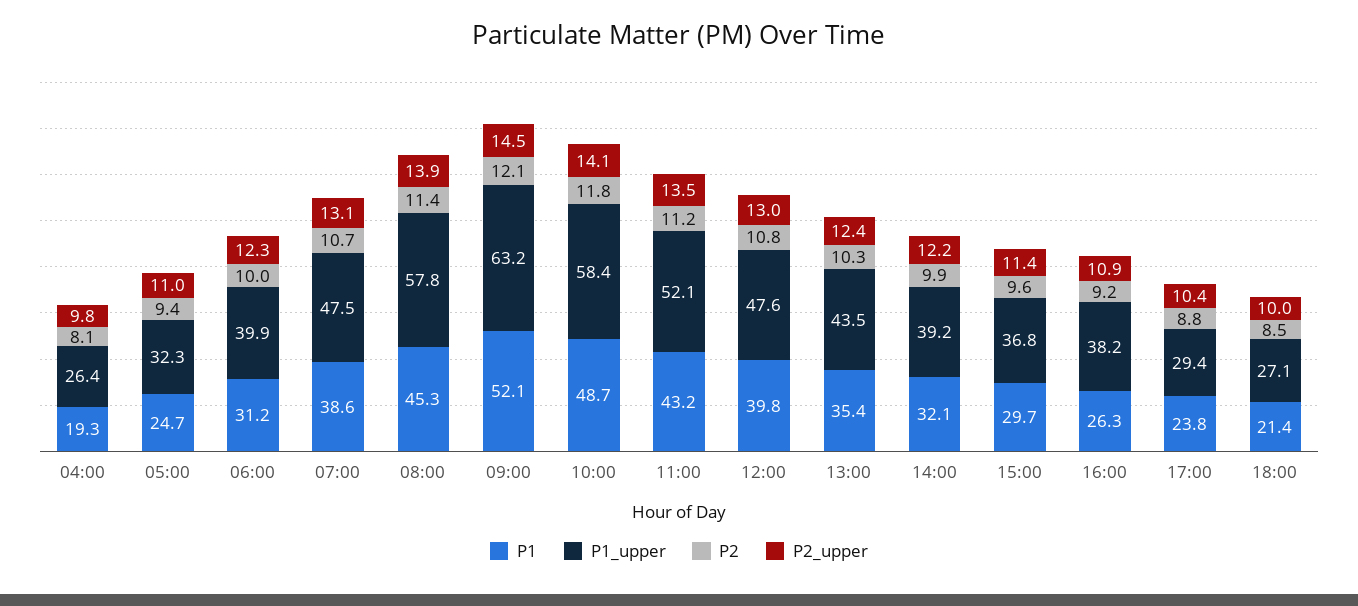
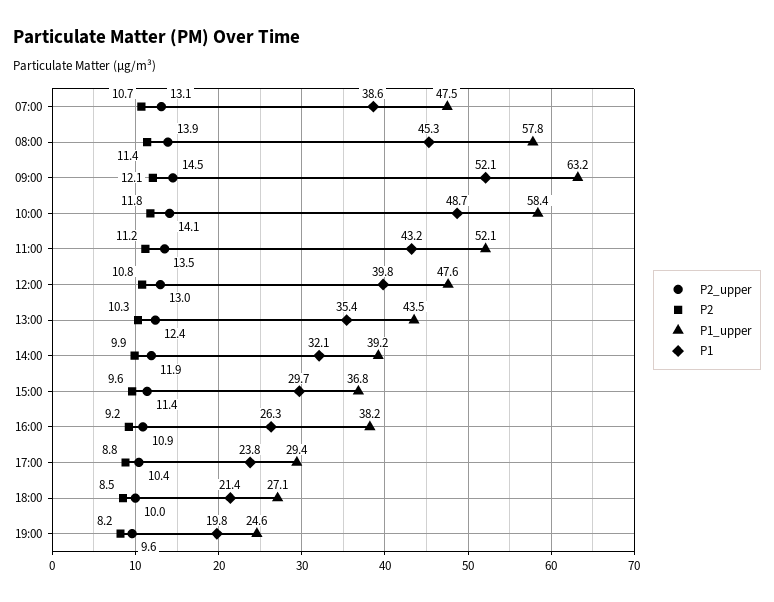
P1, 04:00: 19.3 -> none
P1_upper, 04:00: 26.4 -> none
P2, 04:00: 8.1 -> none
P2_upper, 04:00: 9.8 -> none
P1, 05:00: 24.7 -> none
P1_upper, 05:00: 32.3 -> none
P2, 05:00: 9.4 -> none
P2_upper, 05:00: 11 -> none
P1, 06:00: 31.2 -> none
P1_upper, 06:00: 39.9 -> none
P2, 06:00: 10 -> none
P2_upper, 06:00: 12.3 -> none
P2_upper, 14:00: 12.2 -> 11.9
P2_upper, 19:00: none -> 9.6
P2, 19:00: none -> 8.2
P1_upper, 19:00: none -> 24.6
P1, 19:00: none -> 19.8

